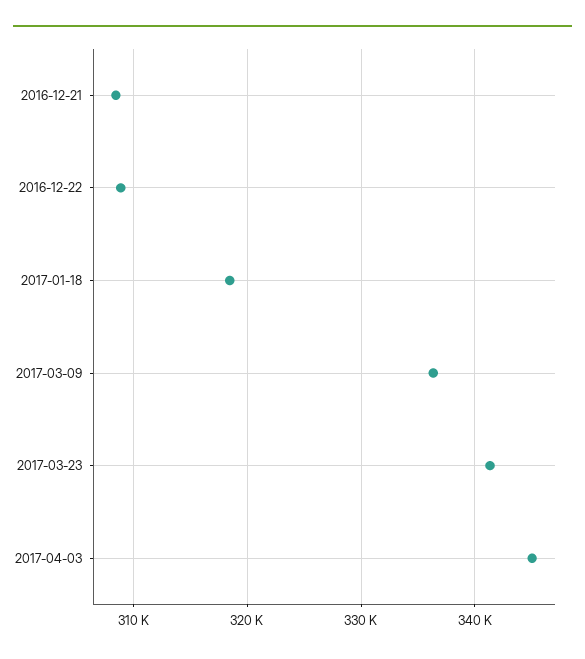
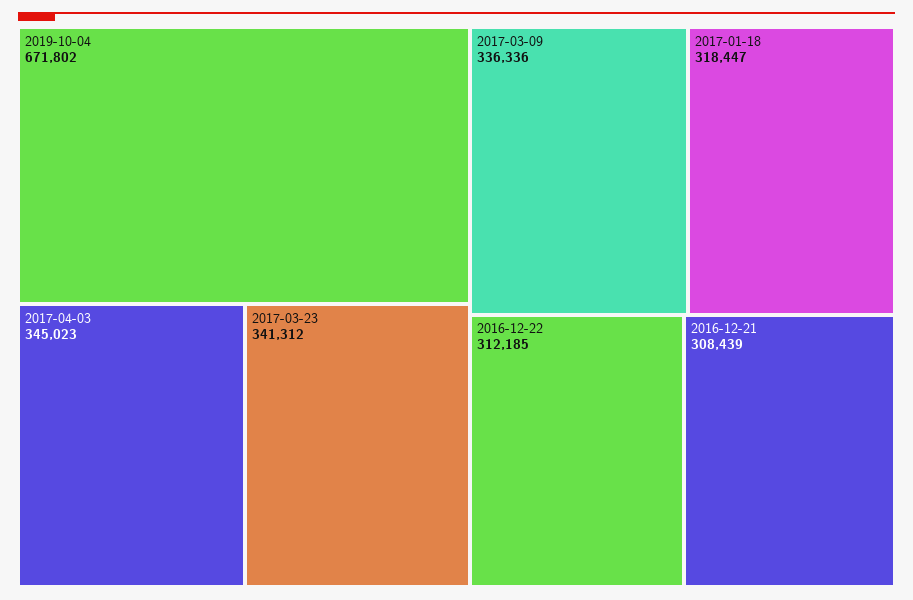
2016-12-22: 309000 -> 312185
2019-10-04: none -> 671802

